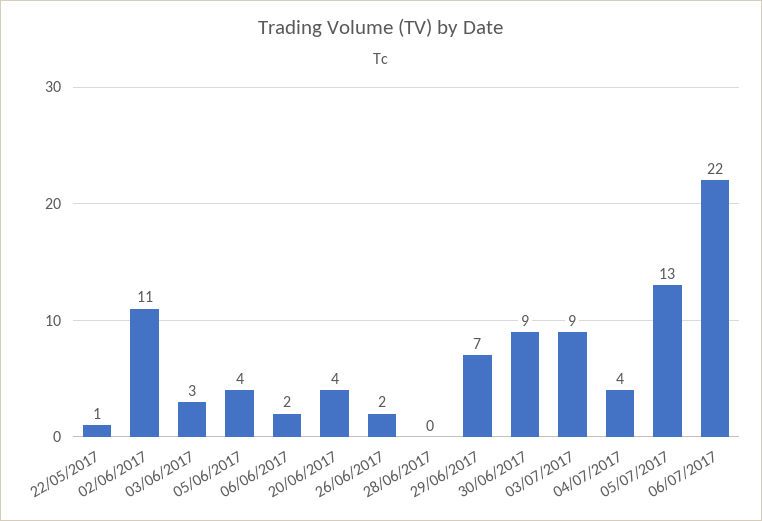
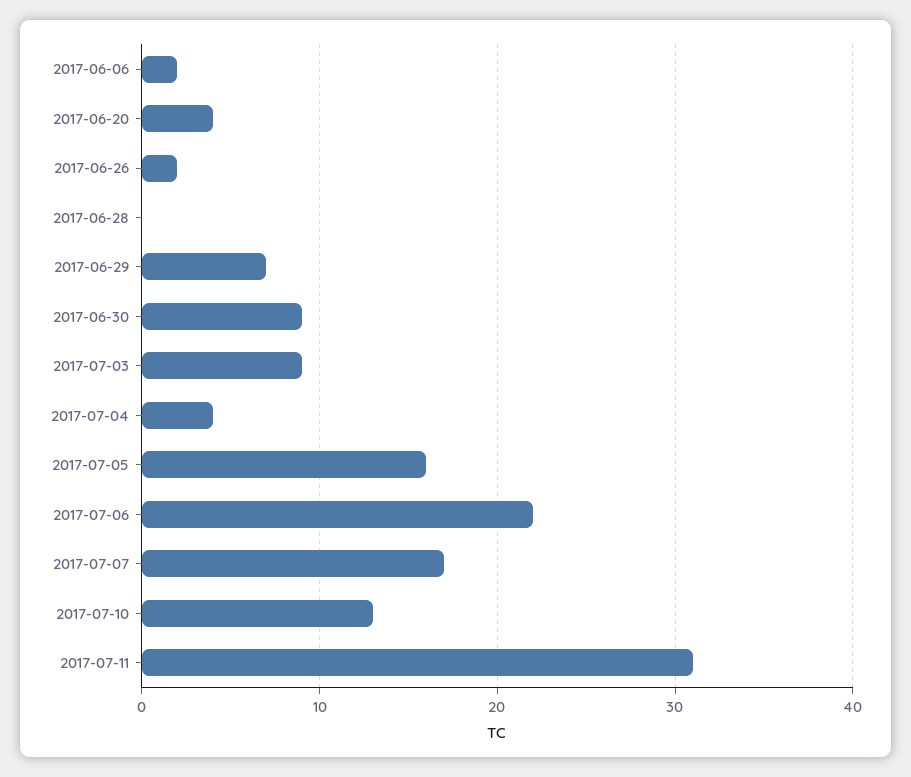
22/05/2017: 1 -> none
02/06/2017: 11 -> none
03/06/2017: 3 -> none
05/06/2017: 4 -> none
05/07/2017: 13 -> 16
2017-07-07: none -> 17
2017-07-10: none -> 13
2017-07-11: none -> 31

